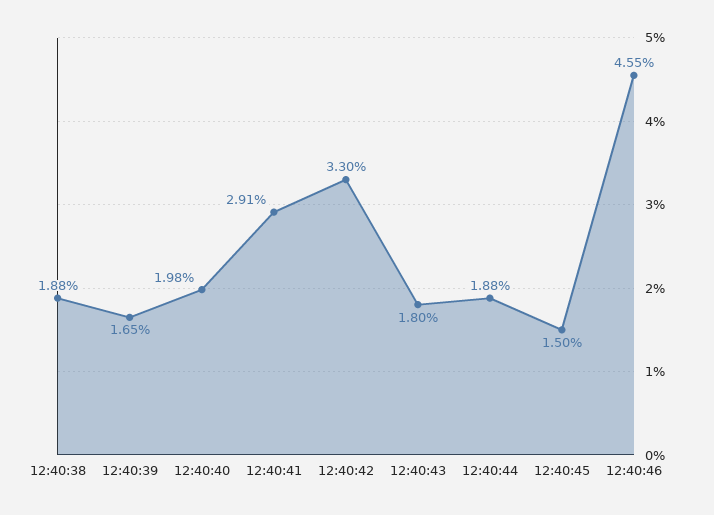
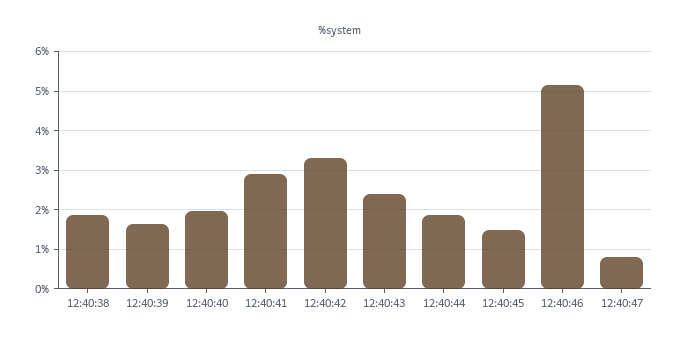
12:40:43: 1.8 -> 2.4
12:40:46: 4.55 -> 5.2
12:40:47: none -> 0.8

